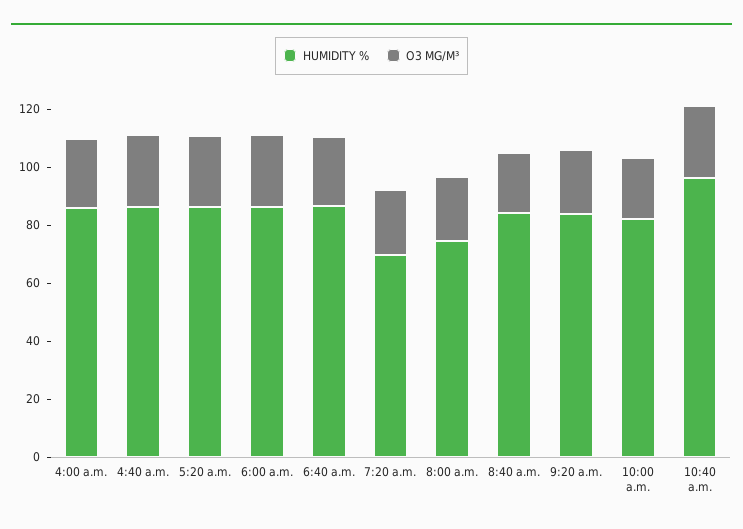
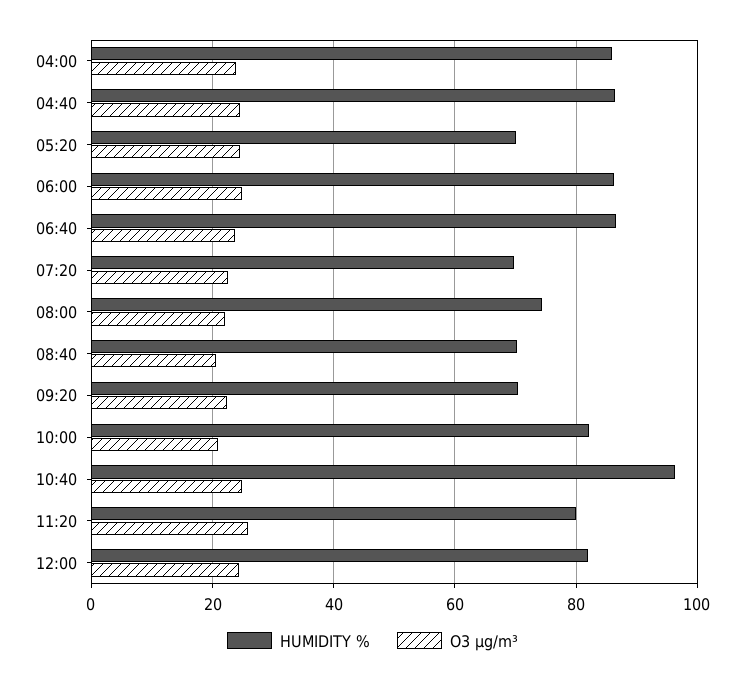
HUMIDITY %, 5:20 a.m.: 85 -> 70
HUMIDITY %, 8:40 a.m.: 85 -> 70
HUMIDITY %, 9:20 a.m.: 85 -> 70
HUMIDITY %, 11:20: none -> 80
O3 ΜG/M³, 11:20: none -> 26
HUMIDITY %, 12:00: none -> 82
O3 ΜG/M³, 12:00: none -> 24

